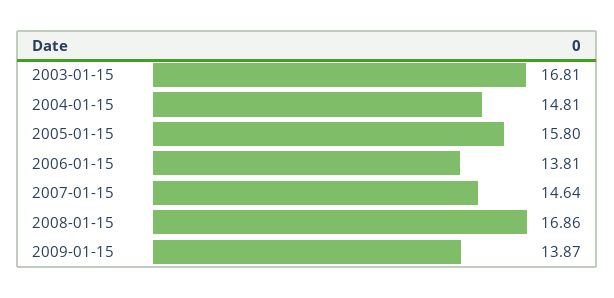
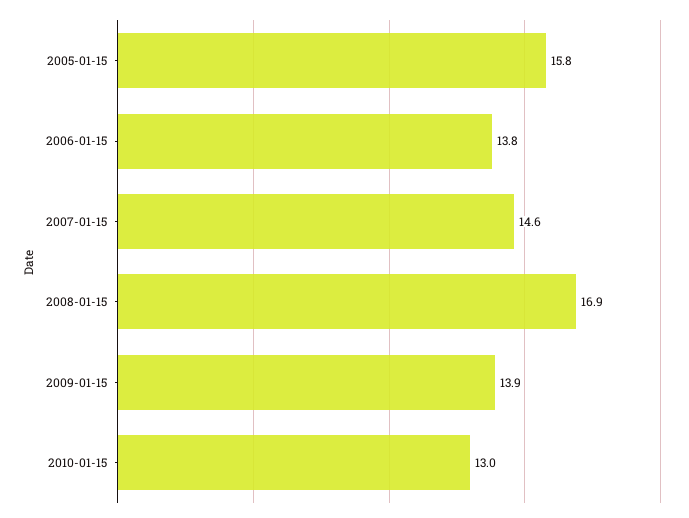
2003-01-15: 16.81 -> none
2004-01-15: 14.81 -> none
2010-01-15: none -> 13

